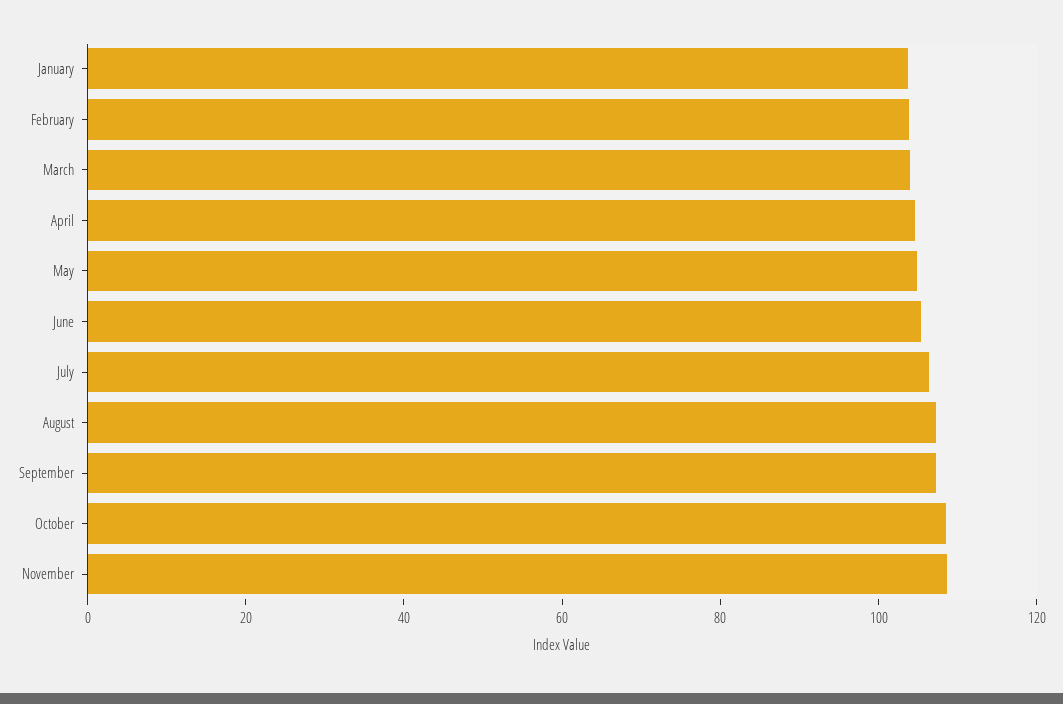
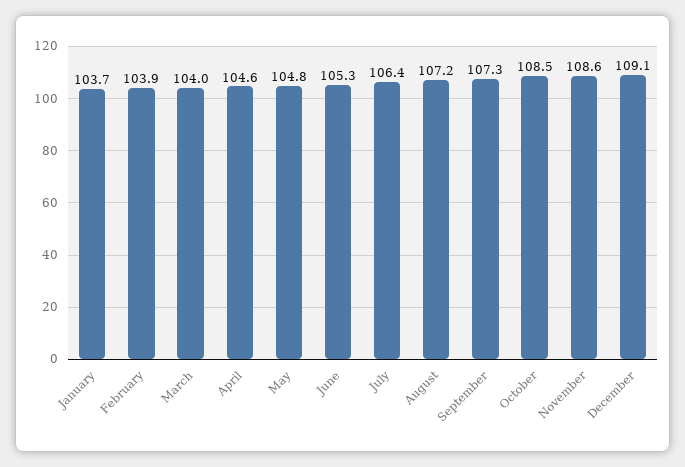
December: none -> 109.1

